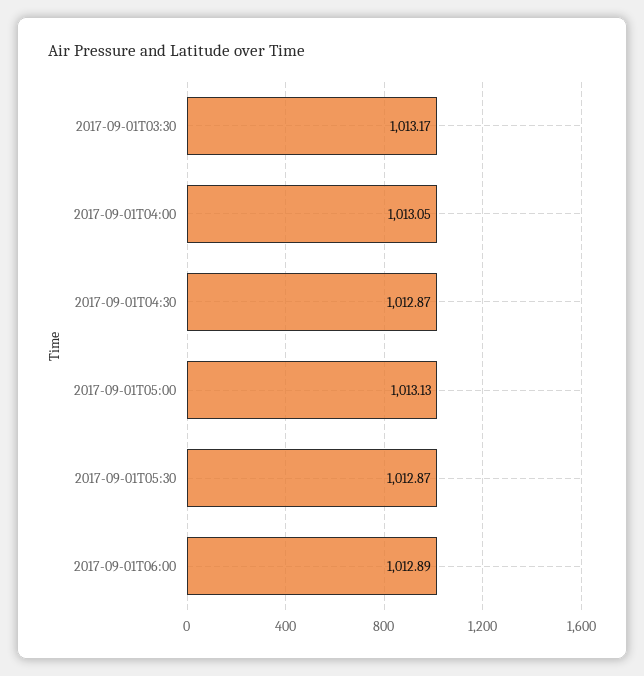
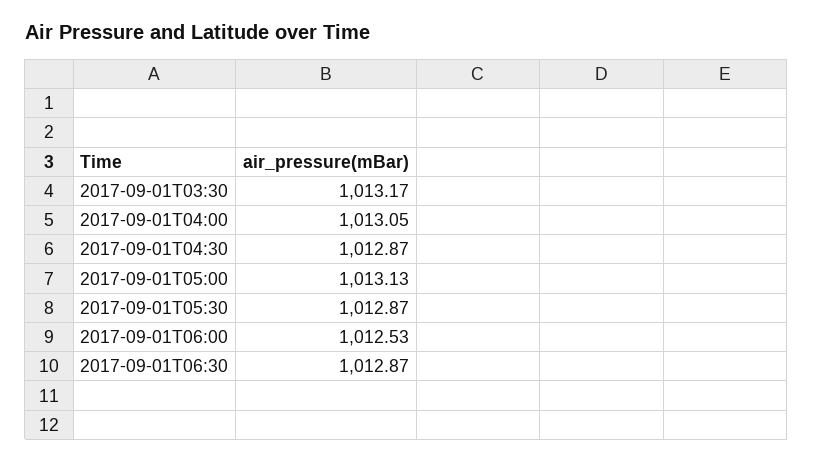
2017-09-01T06:00: 1012.89 -> 1012.53
2017-09-01T06:30: none -> 1012.87

